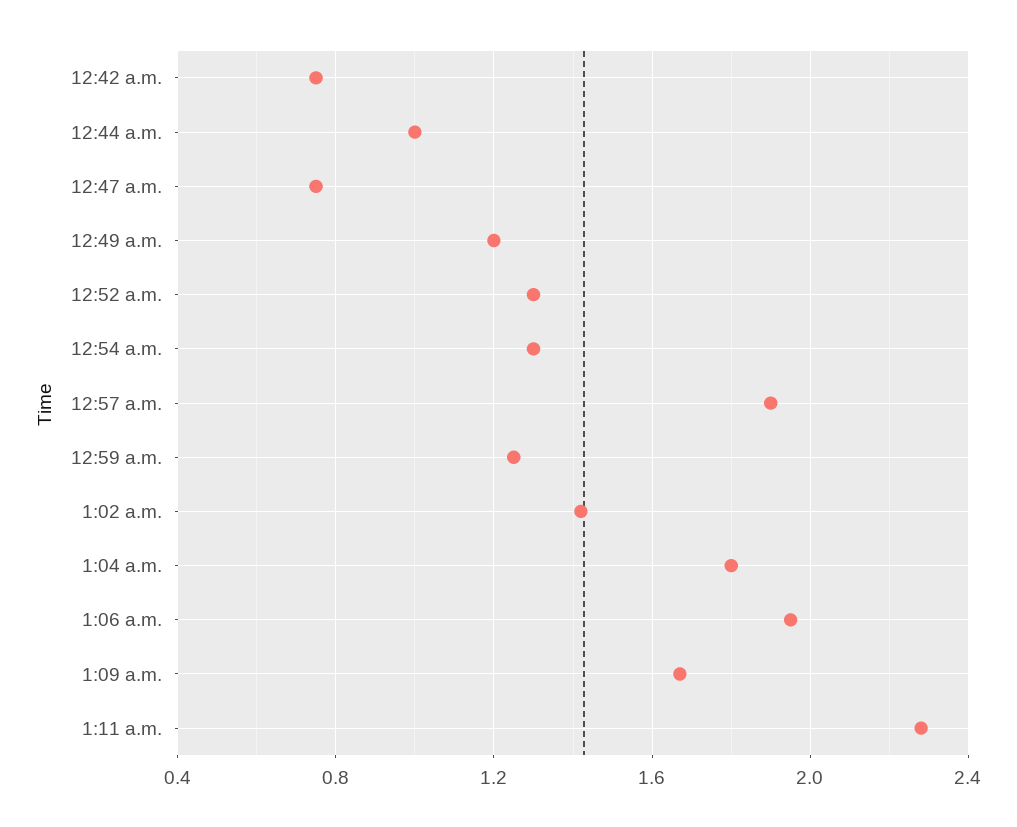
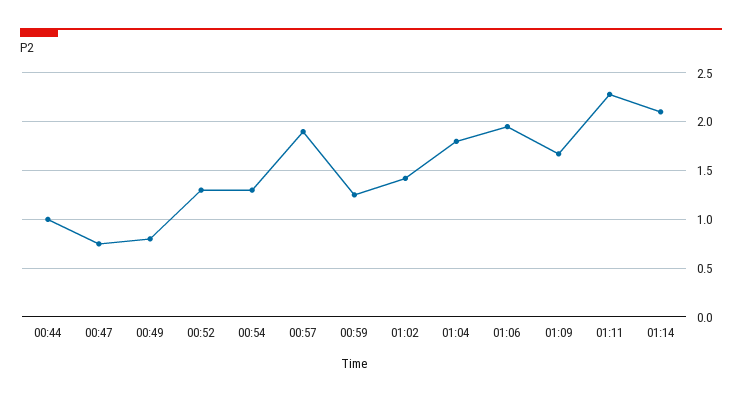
12:42 a.m.: 0.75 -> none
12:49 a.m.: 1.2 -> 0.8
01:14: none -> 2.1

